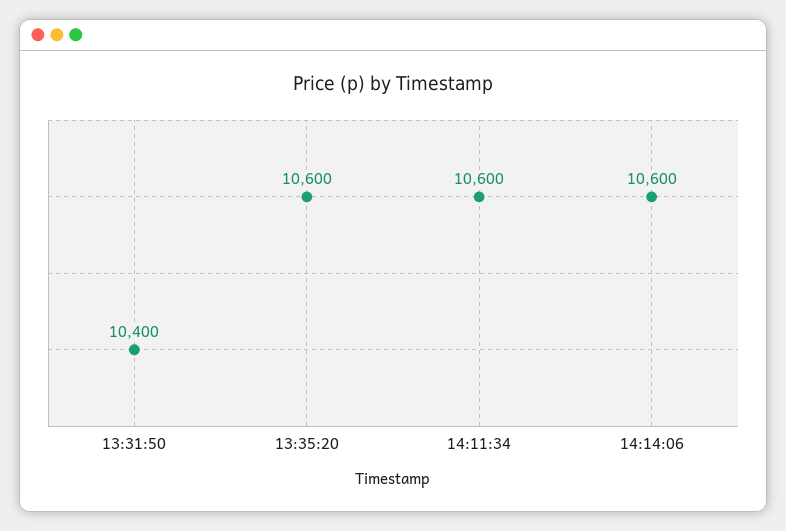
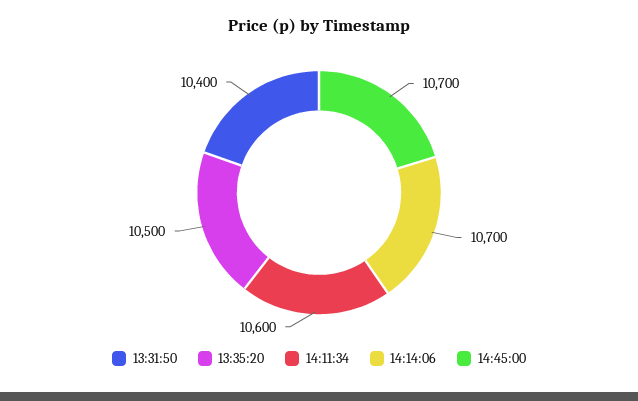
13:35:20: 10600 -> 10500
14:14:06: 10600 -> 10700
14:45:00: none -> 10700

